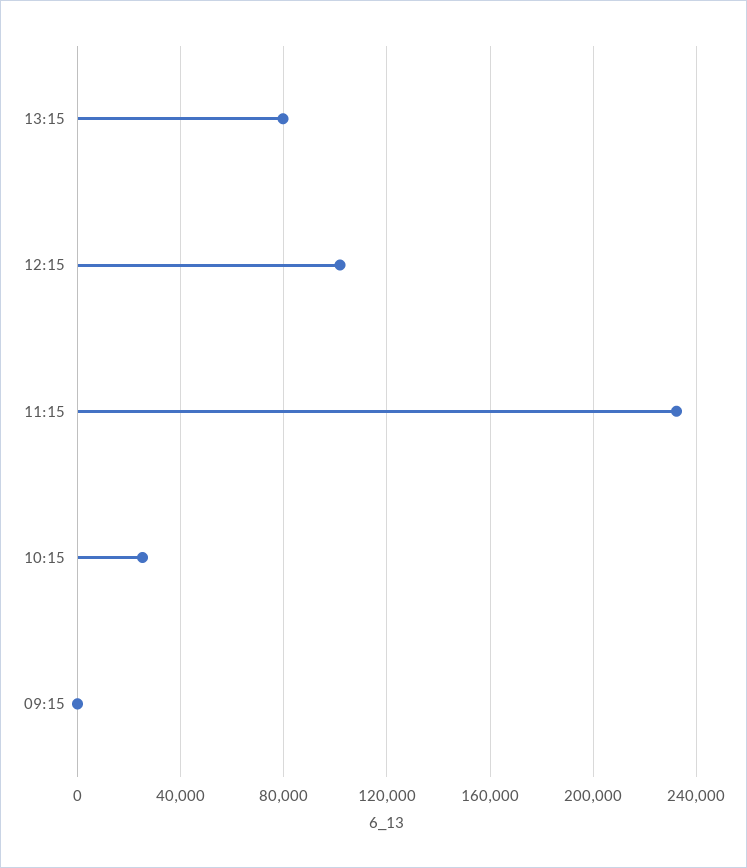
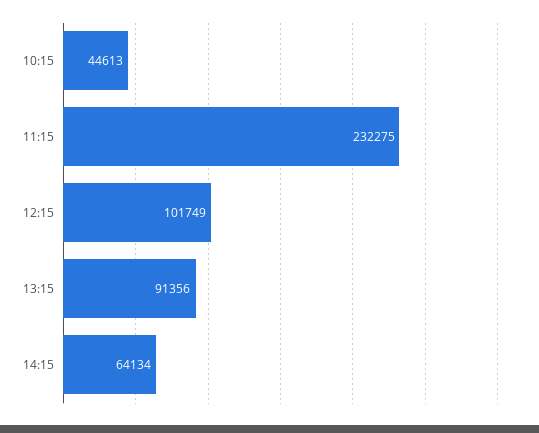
13:15: 80000 -> 91356
10:15: 25000 -> 44613
09:15: 0 -> none
14:15: none -> 64134

